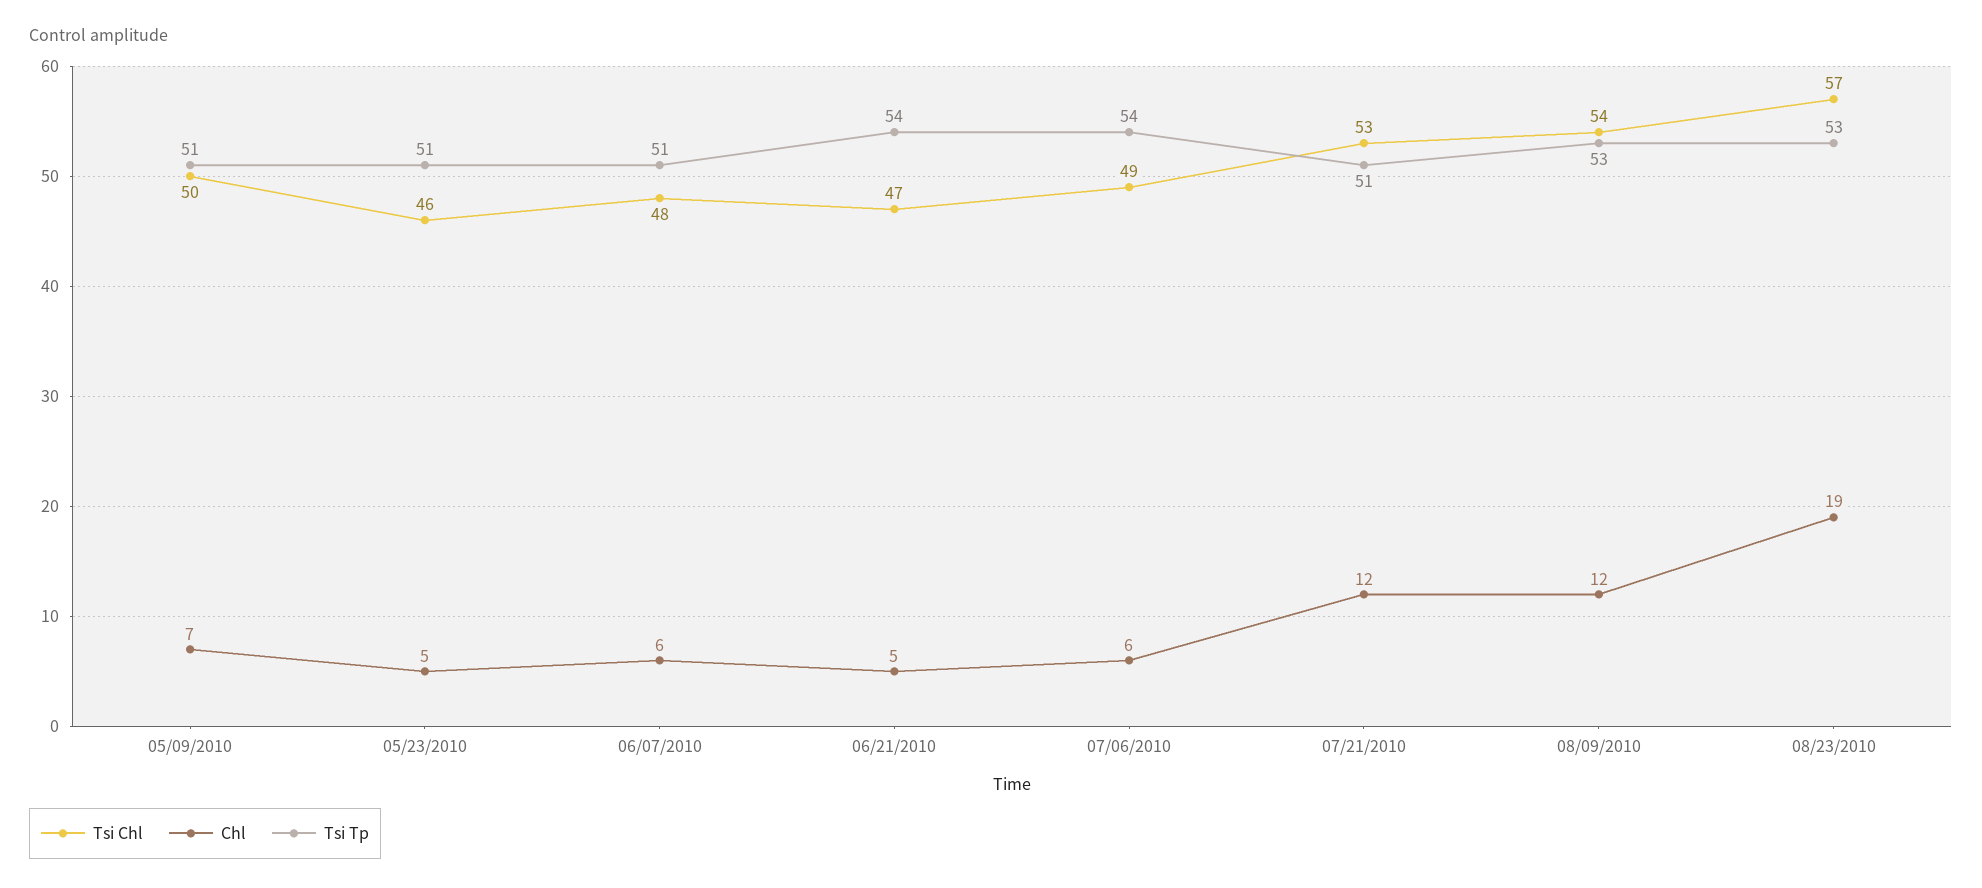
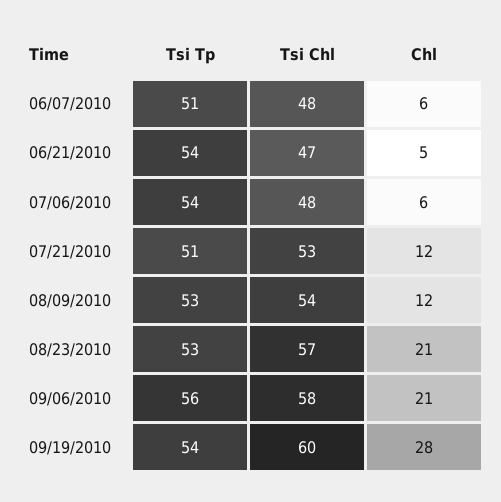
Tsi Chl, 05/09/2010: 50 -> none
Chl, 05/09/2010: 7 -> none
Tsi Tp, 05/09/2010: 51 -> none
Tsi Chl, 05/23/2010: 46 -> none
Chl, 05/23/2010: 5 -> none
Tsi Tp, 05/23/2010: 51 -> none
Tsi Chl, 07/06/2010: 49 -> 48
Chl, 08/23/2010: 19 -> 21
Tsi Tp, 09/06/2010: none -> 56
Tsi Chl, 09/06/2010: none -> 58
Chl, 09/06/2010: none -> 21
Tsi Tp, 09/19/2010: none -> 54
Tsi Chl, 09/19/2010: none -> 60
Chl, 09/19/2010: none -> 28

